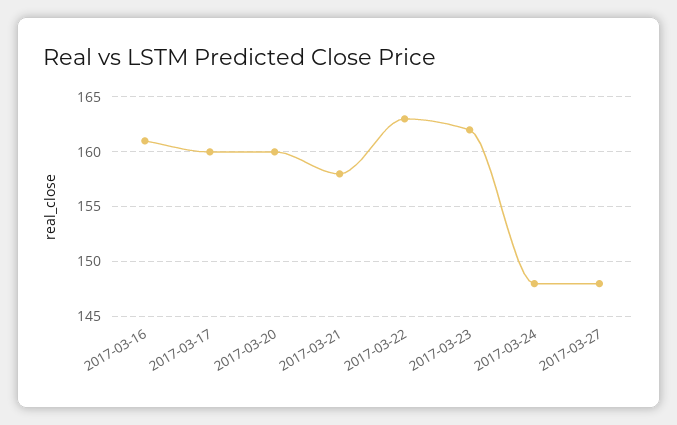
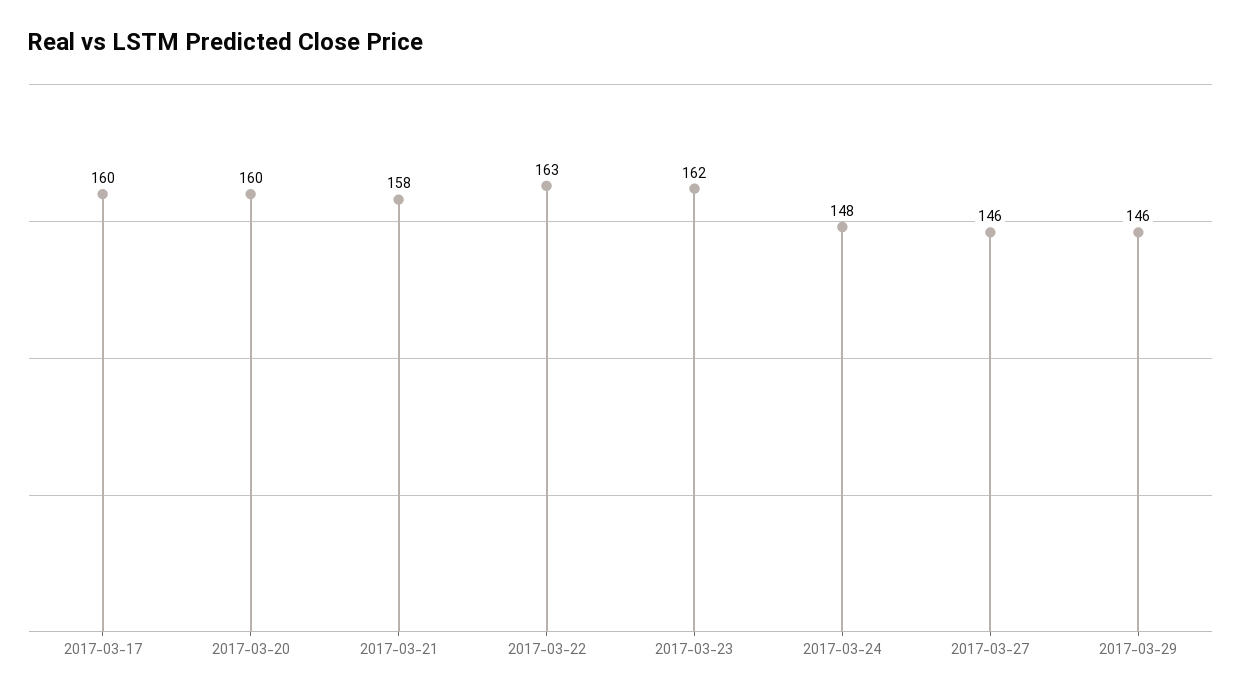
2017-03-16: 161 -> none
2017-03-27: 148 -> 146
2017-03-29: none -> 146

